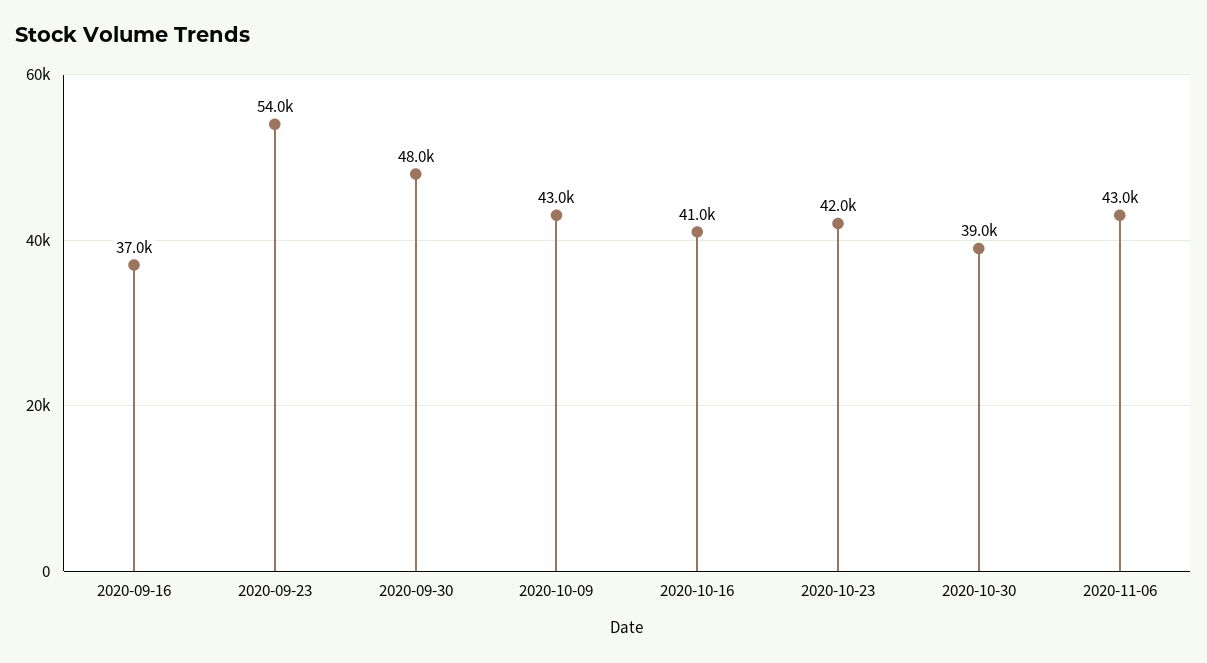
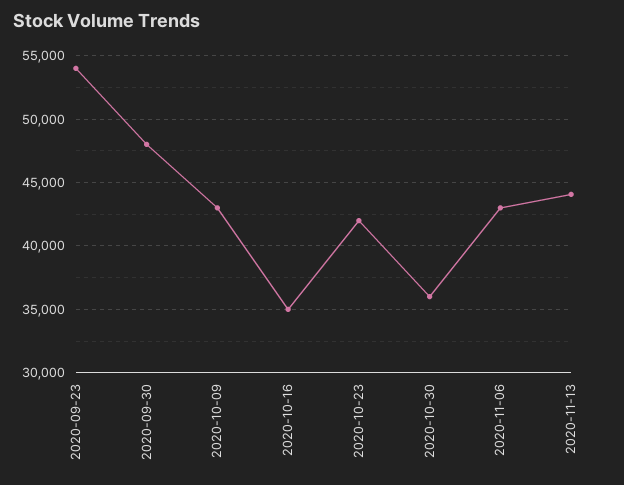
2020-09-16: 37000 -> none
2020-10-16: 41000 -> 35000
2020-10-30: 39000 -> 36000
2020-11-13: none -> 44000

